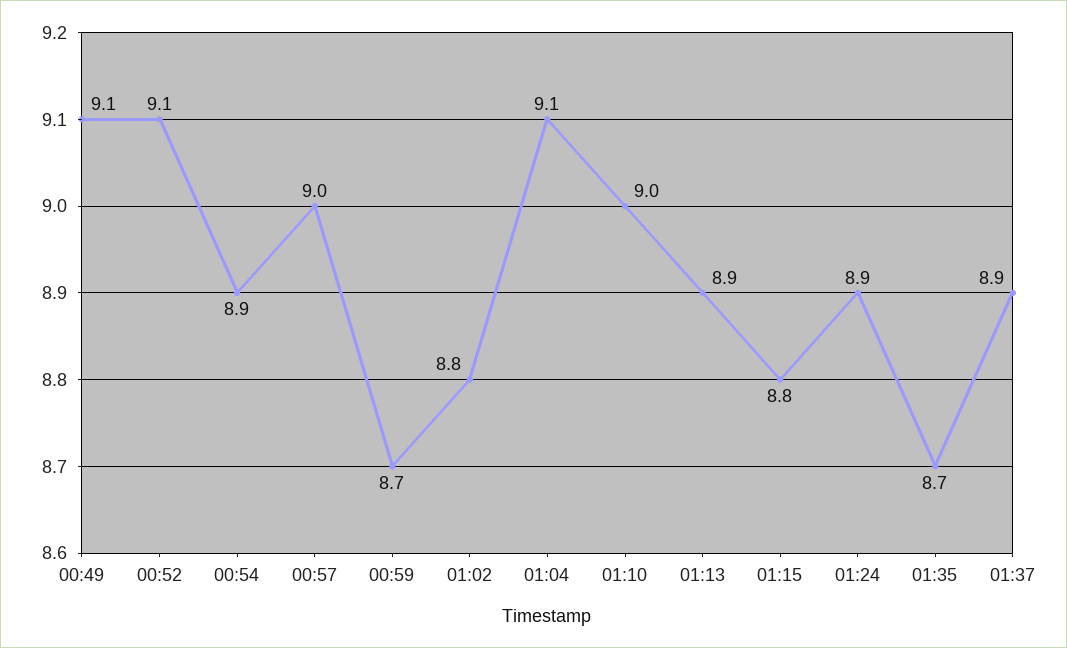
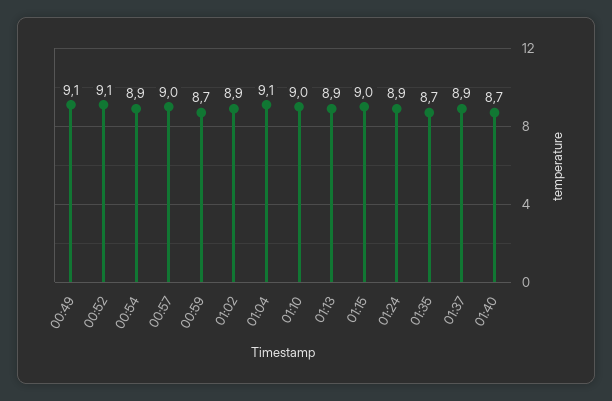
01:02: 8.8 -> 8.9
01:15: 8.8 -> 9
01:40: none -> 8.7

